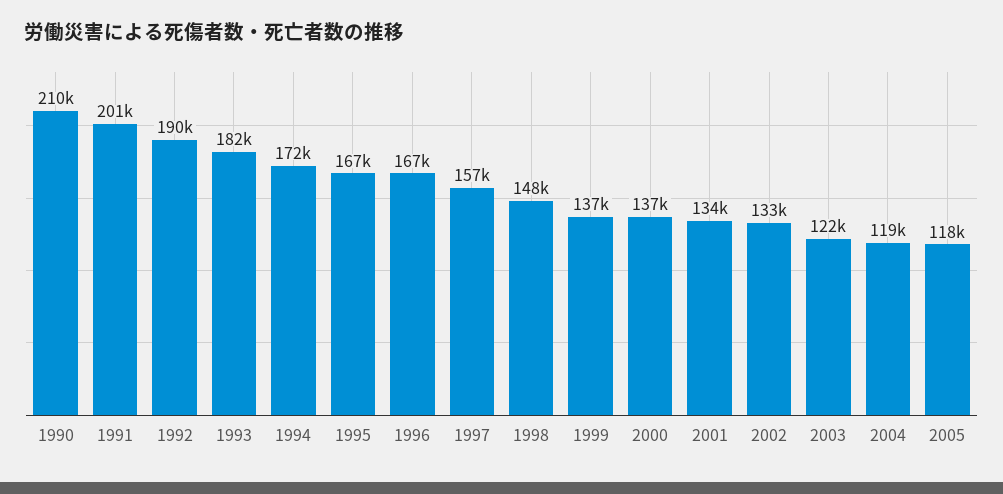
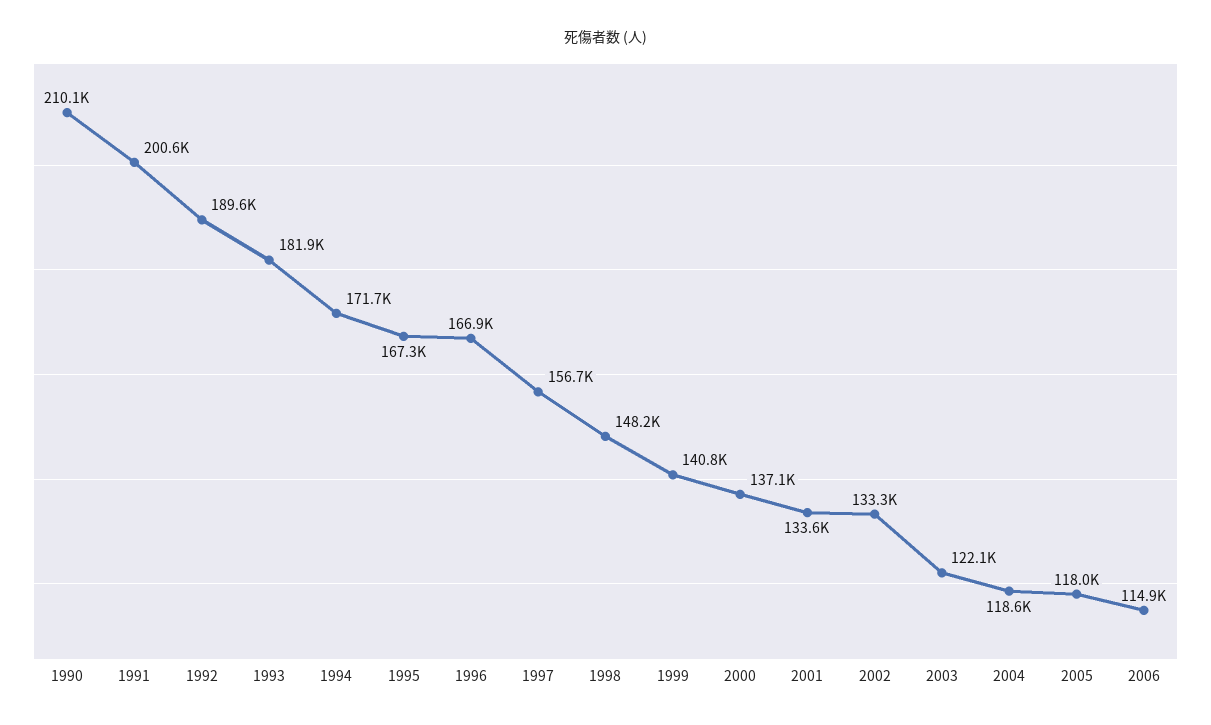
1999: 137000 -> 140800
2006: none -> 114900

